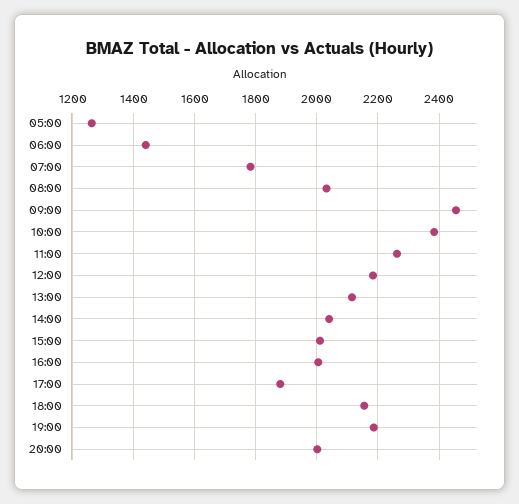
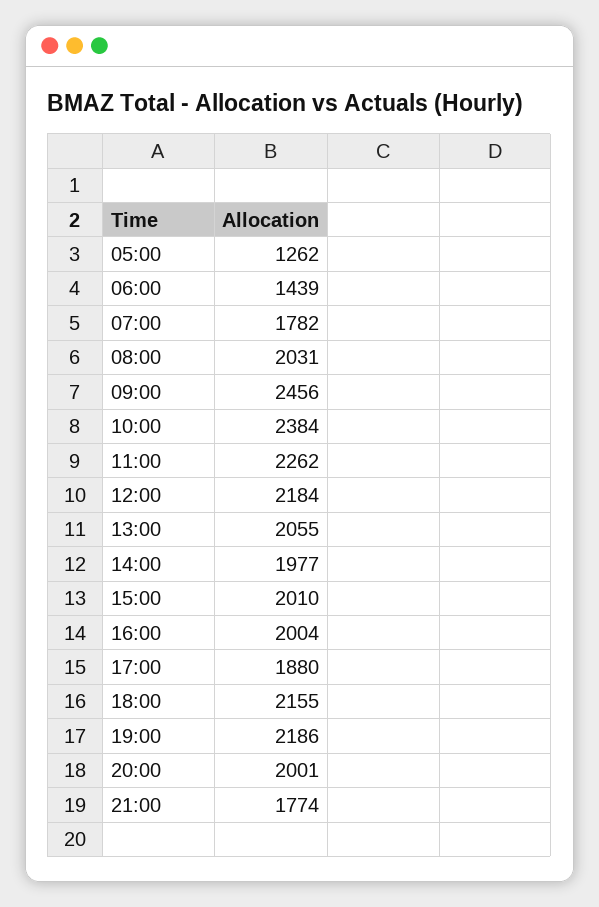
13:00: 2120 -> 2055
14:00: 2040 -> 1977
21:00: none -> 1774

